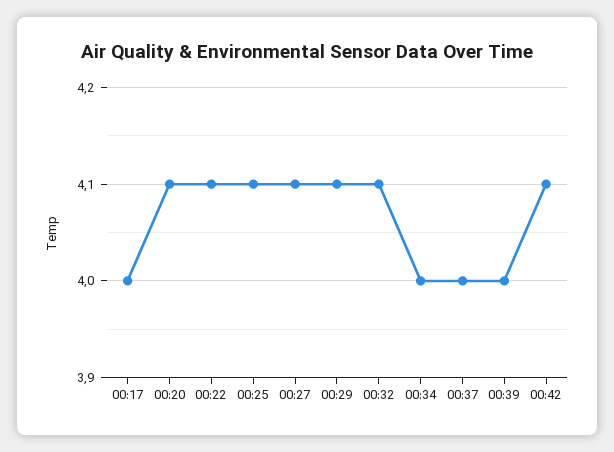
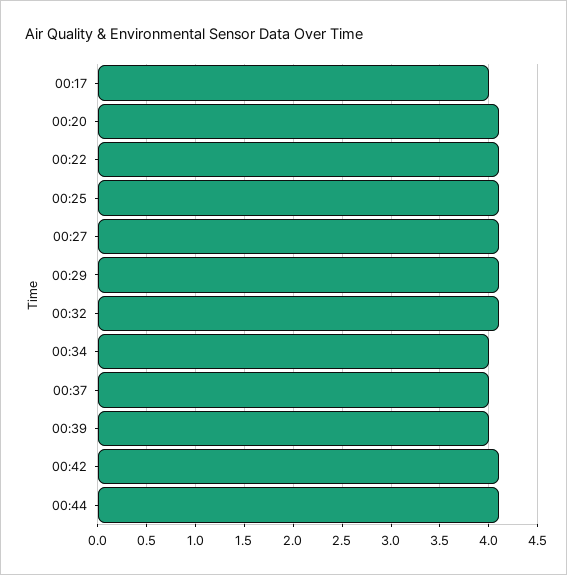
00:44: none -> 4.1

